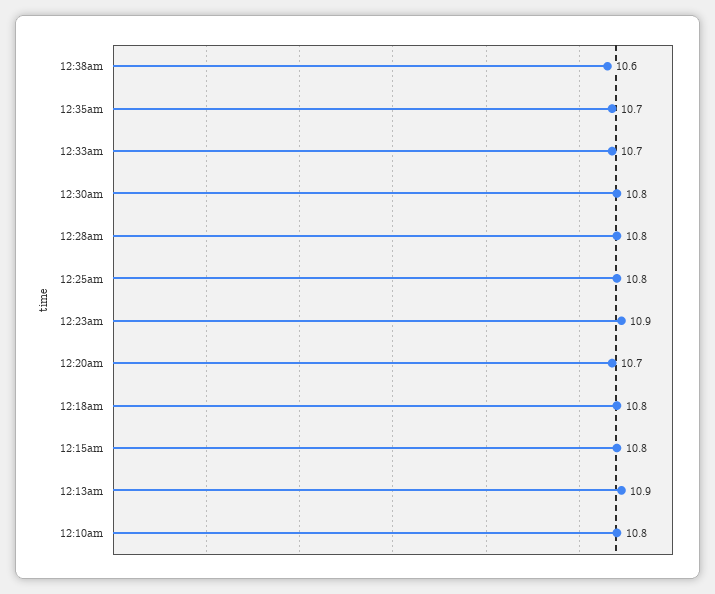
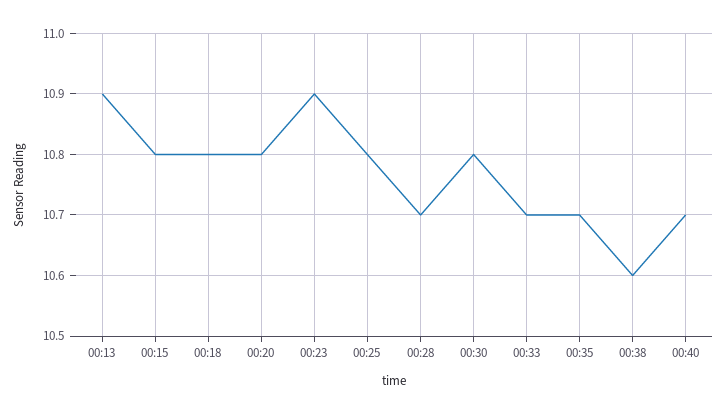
12:28am: 10.8 -> 10.7
12:20am: 10.7 -> 10.8
12:10am: 10.8 -> none
00:40: none -> 10.7

